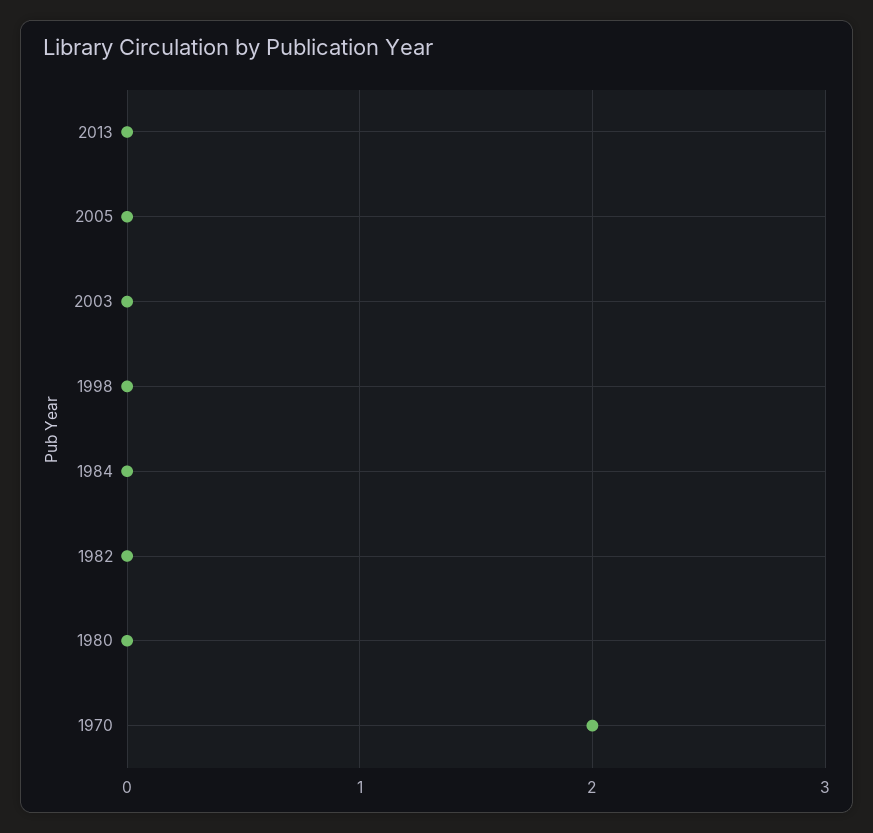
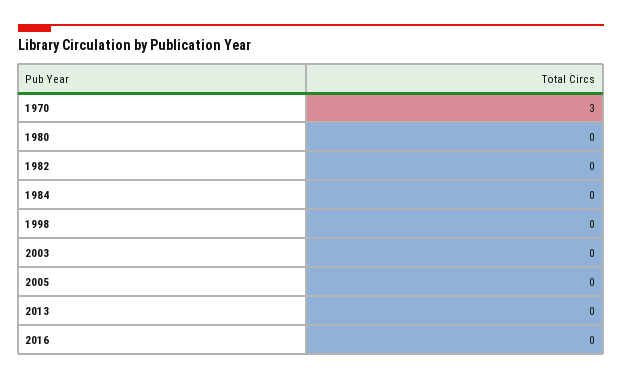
1970: 2 -> 3
2016: none -> 0

